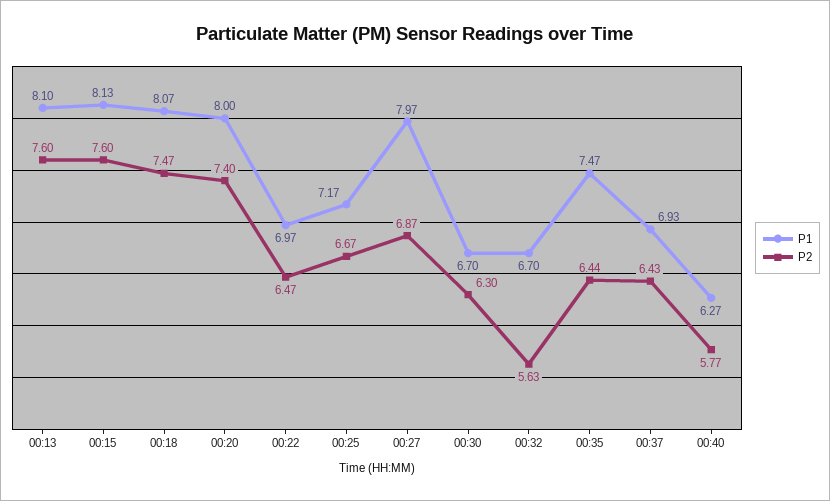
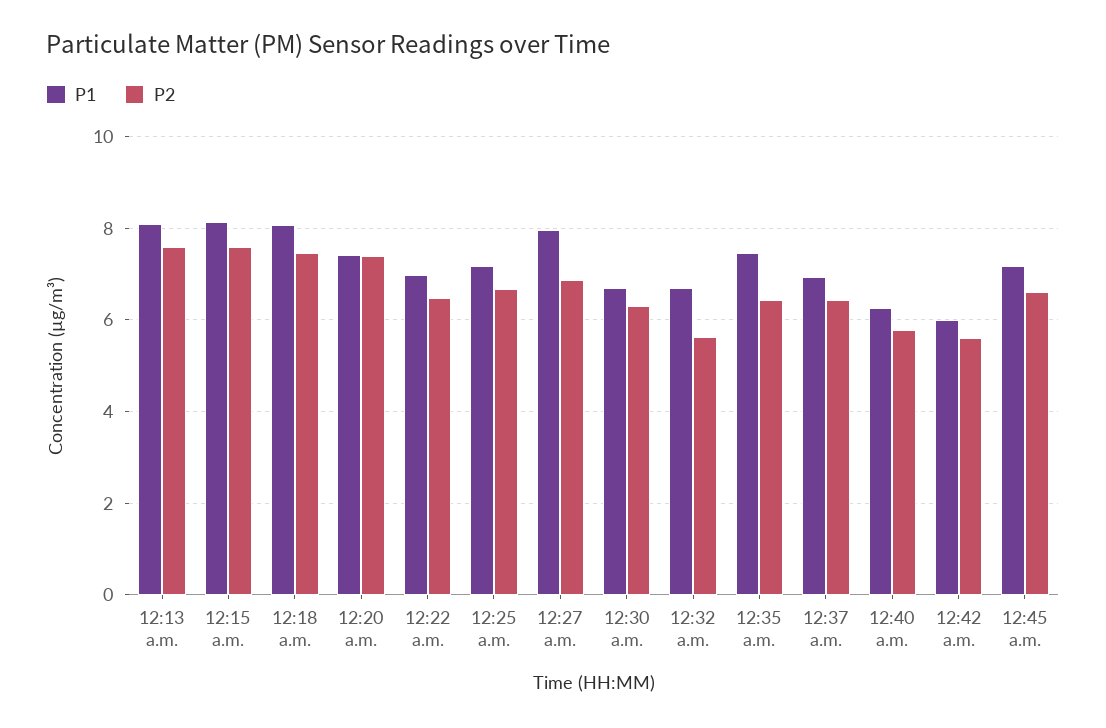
P1, 00:20: 8 -> 7.4
P1, 12:42 a.m.: none -> 6
P2, 12:42 a.m.: none -> 5.6
P1, 12:45 a.m.: none -> 7.2
P2, 12:45 a.m.: none -> 6.6

